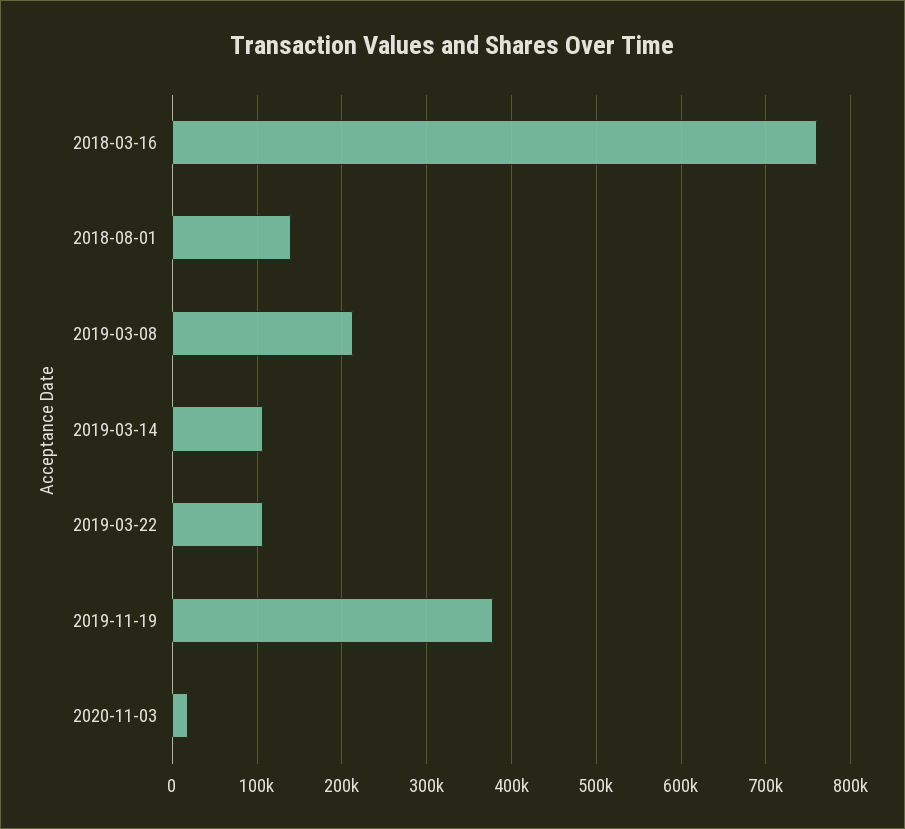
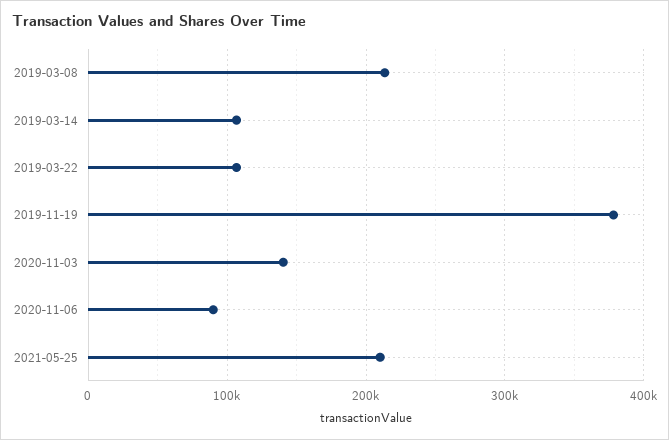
2018-03-16: 760000 -> none
2018-08-01: 140000 -> none
2020-11-03: 20000 -> 140000
2020-11-06: none -> 90000
2021-05-25: none -> 210000

